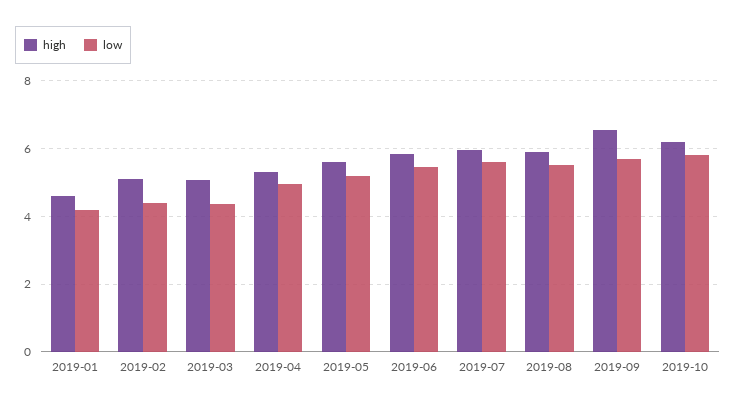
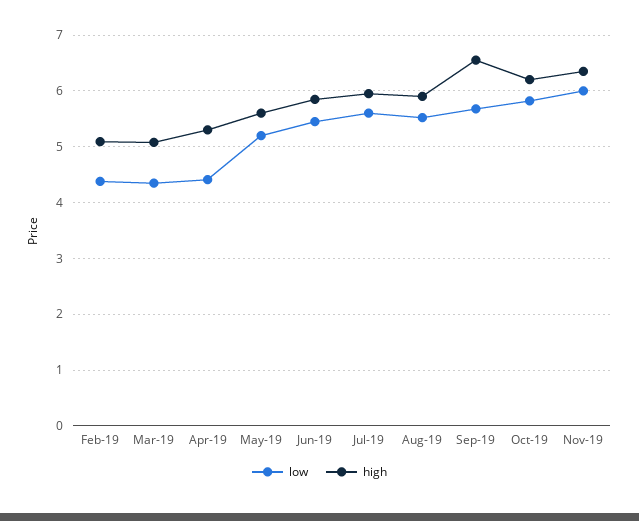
high, 2019-01: 4.6 -> none
low, 2019-01: 4.2 -> none
low, 2019-04: 5 -> 4.4
low, Nov-19: none -> 6
high, Nov-19: none -> 6.4

